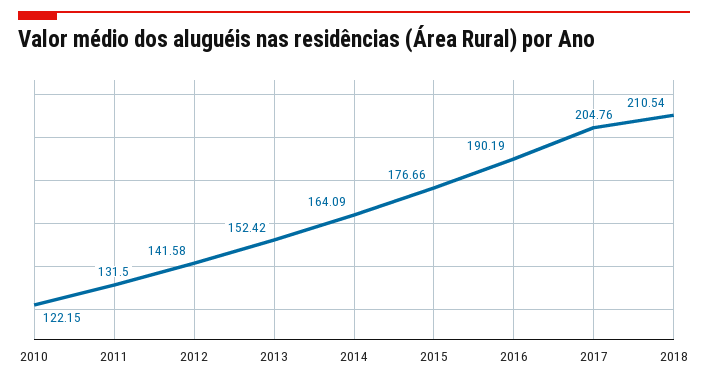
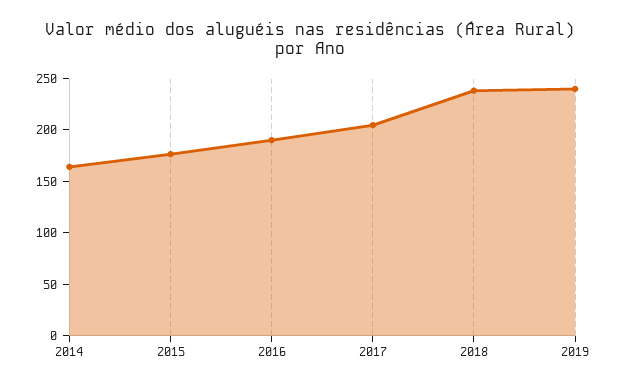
2010: 122.15 -> none
2011: 131.5 -> none
2012: 141.58 -> none
2013: 152.42 -> none
2018: 210.54 -> 240
2019: none -> 240

